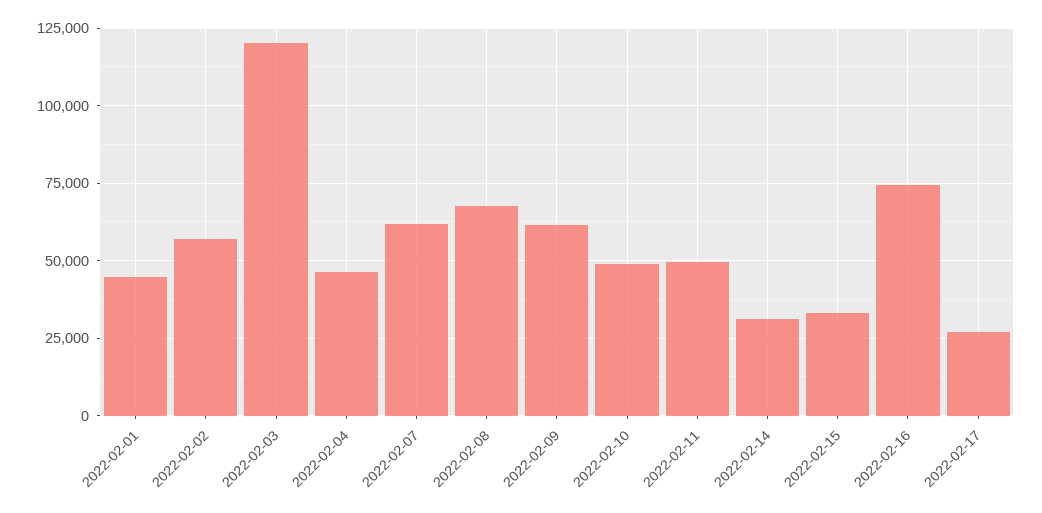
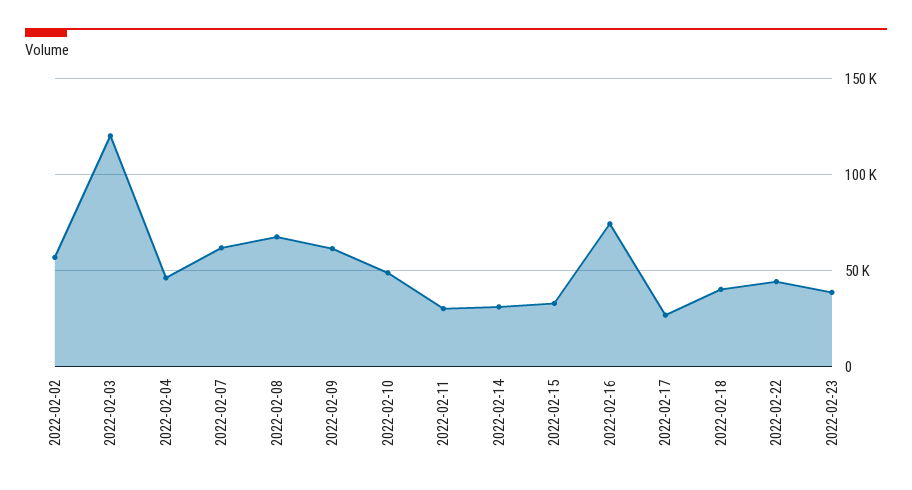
2022-02-01: 45000 -> none
2022-02-11: 50000 -> 30000
2022-02-18: none -> 40000
2022-02-22: none -> 45000
2022-02-23: none -> 40000

